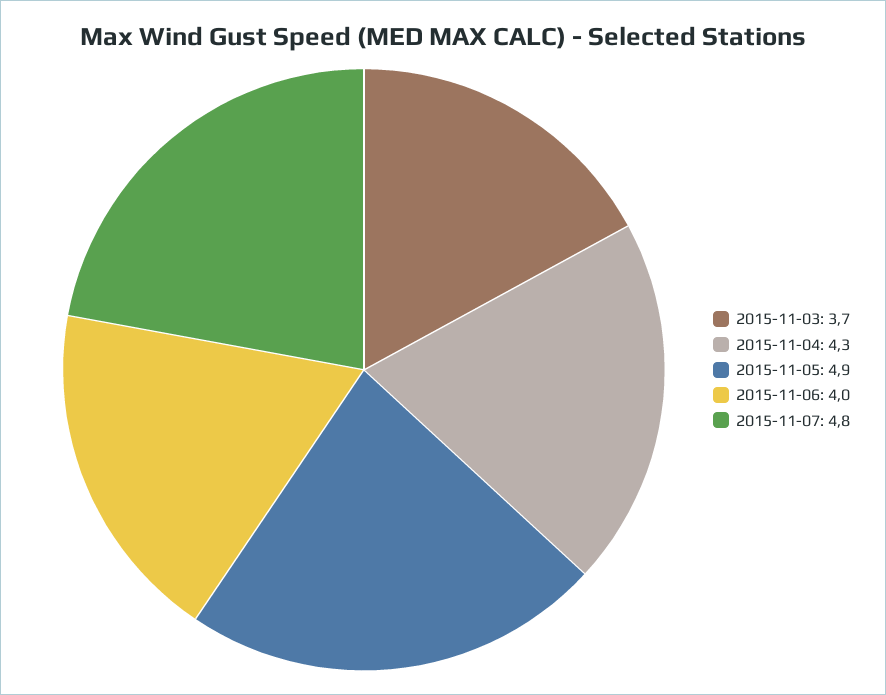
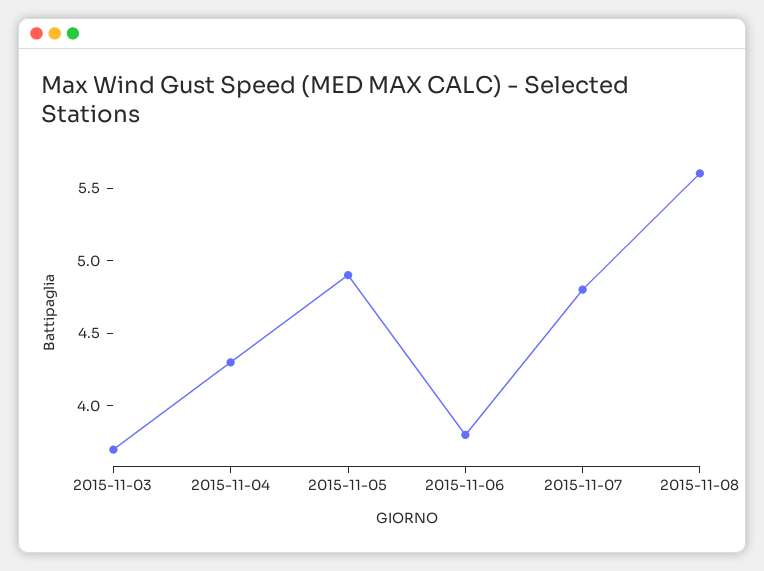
2015-11-06: 4 -> 3.8
2015-11-08: none -> 5.6

